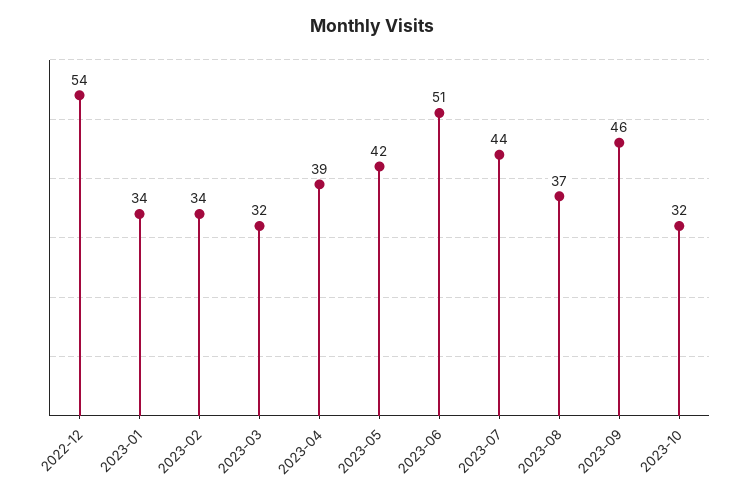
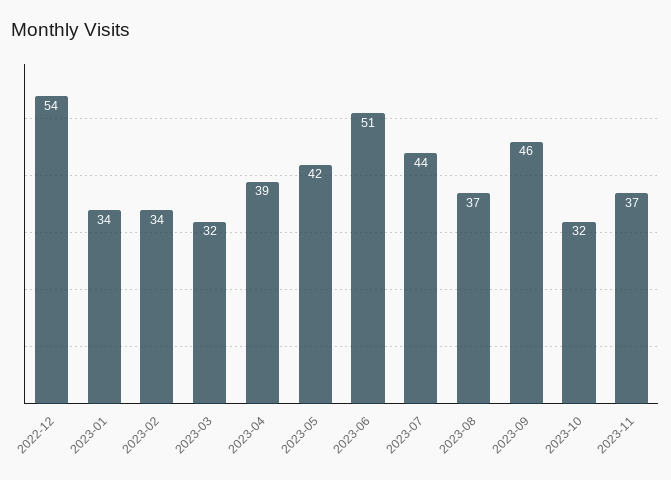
2023-11: none -> 37

